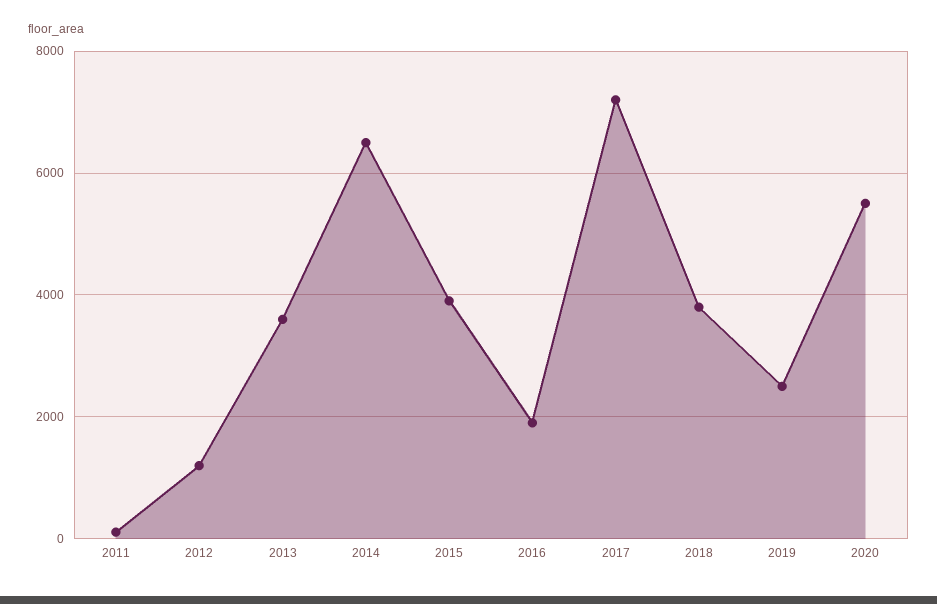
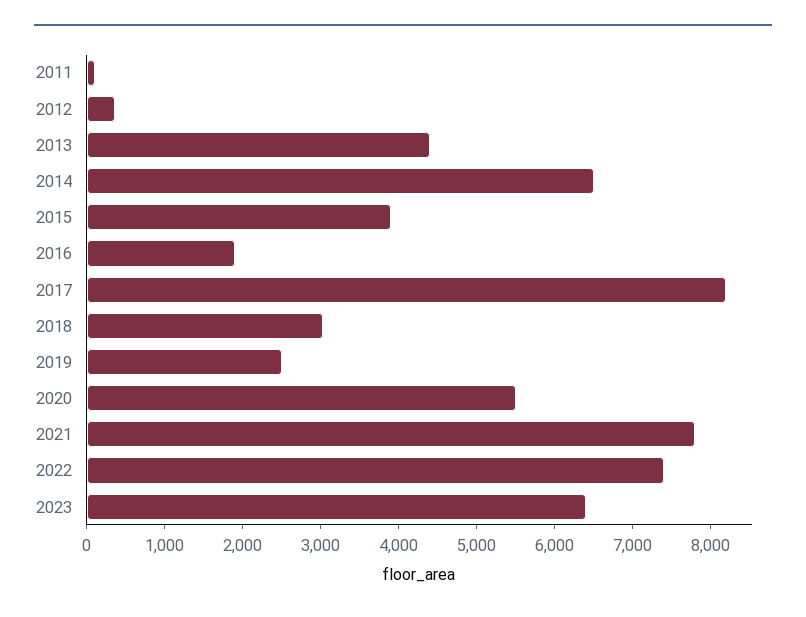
2012: 1200 -> 400
2013: 3600 -> 4400
2017: 7200 -> 8200
2018: 3800 -> 3000
2021: none -> 7800
2022: none -> 7400
2023: none -> 6400

